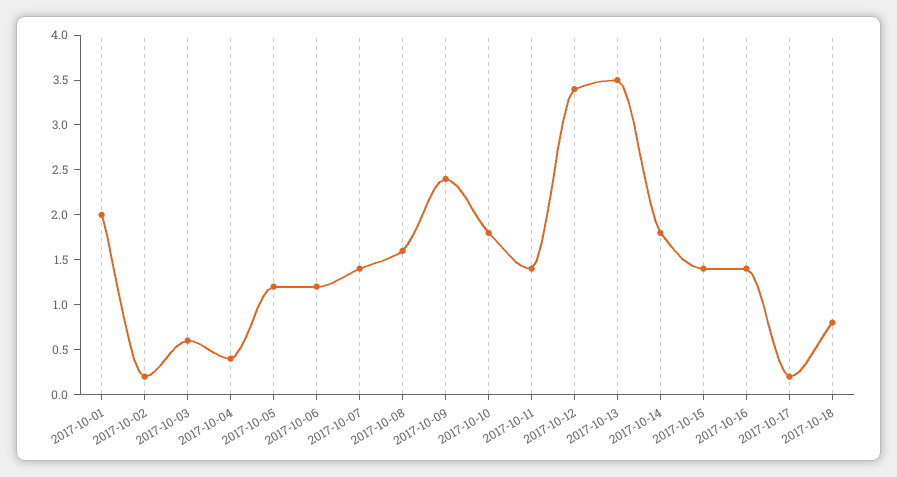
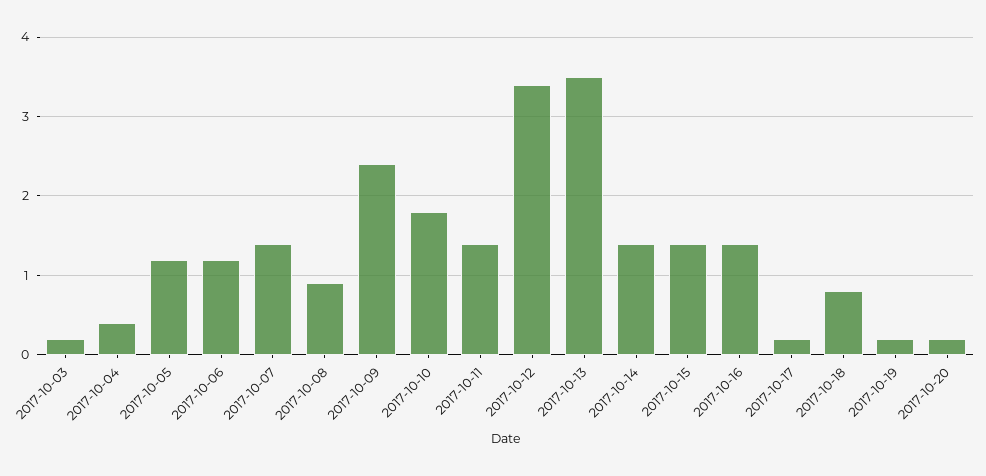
2017-10-01: 2 -> none
2017-10-02: 0.2 -> none
2017-10-03: 0.6 -> 0.2
2017-10-08: 1.6 -> 0.9
2017-10-14: 1.8 -> 1.4
2017-10-19: none -> 0.2
2017-10-20: none -> 0.2

